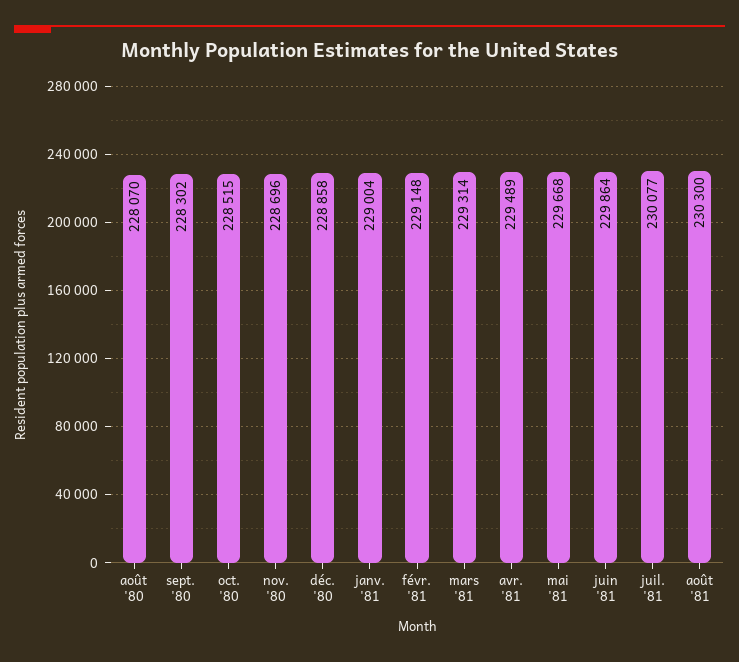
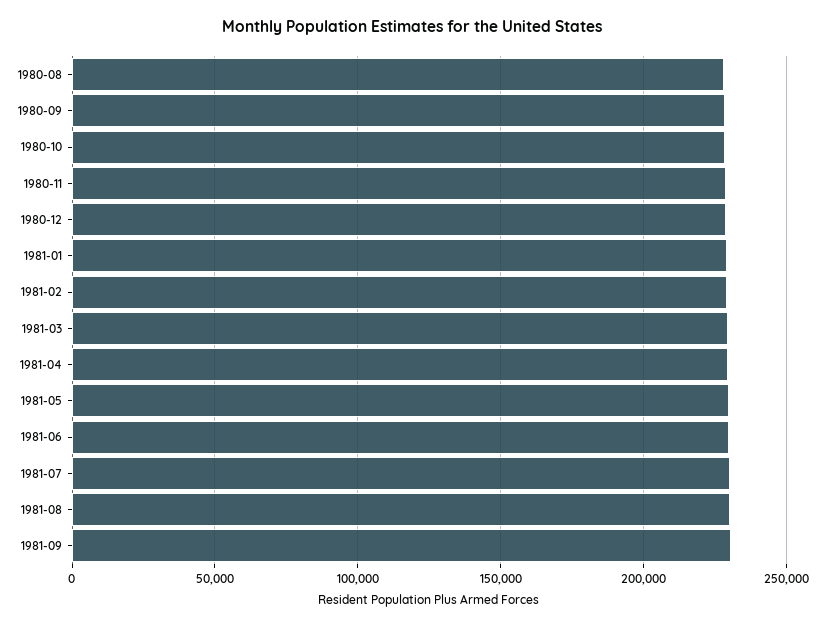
1981-09: none -> 230000

